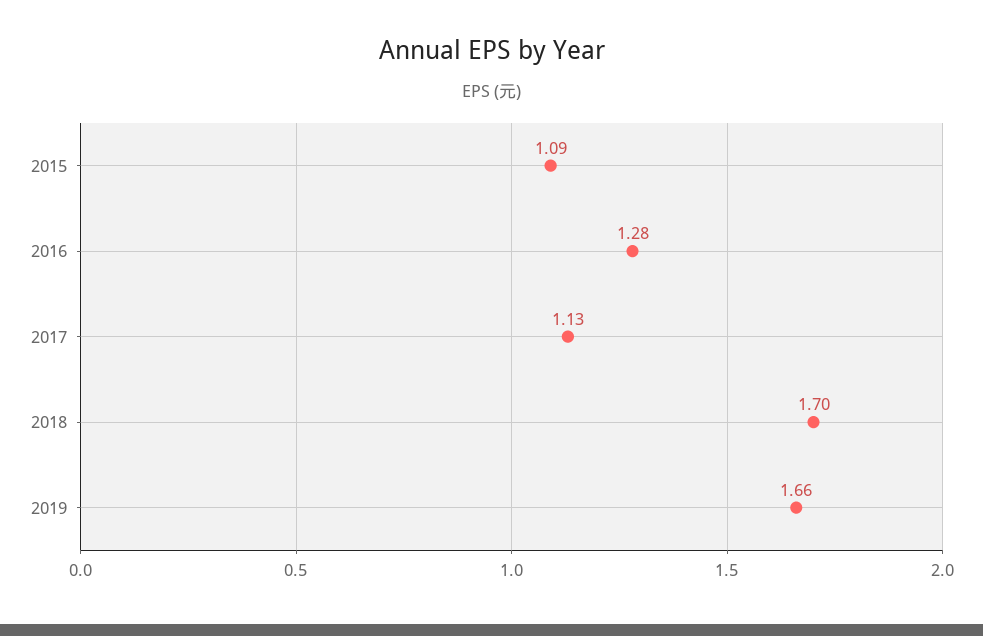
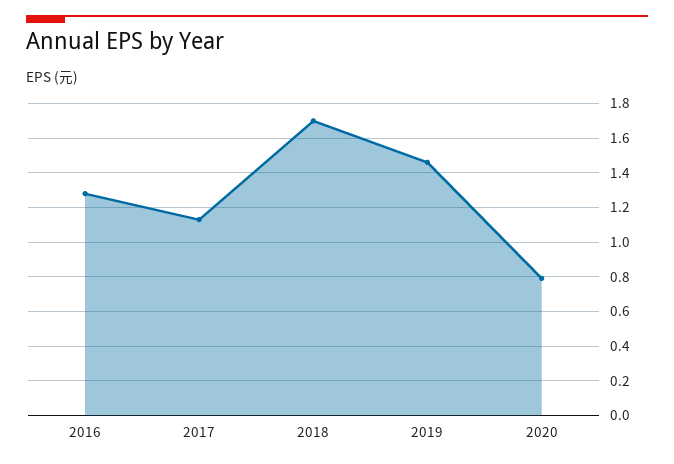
2015: 1.09 -> none
2019: 1.66 -> 1.45
2020: none -> 0.8

